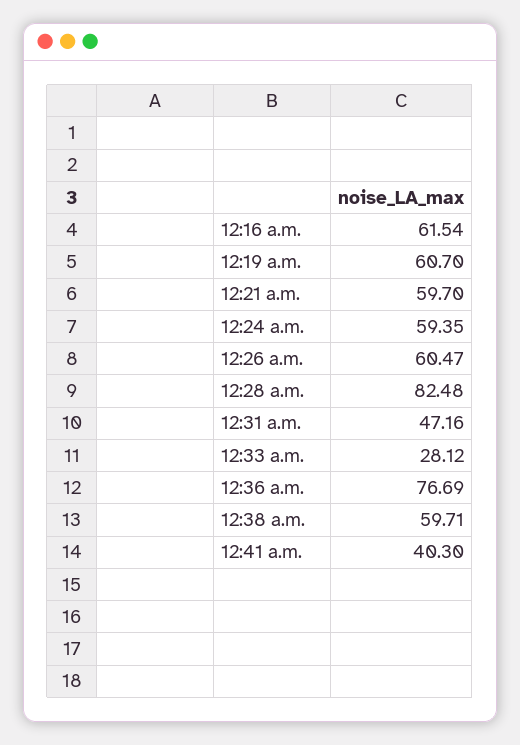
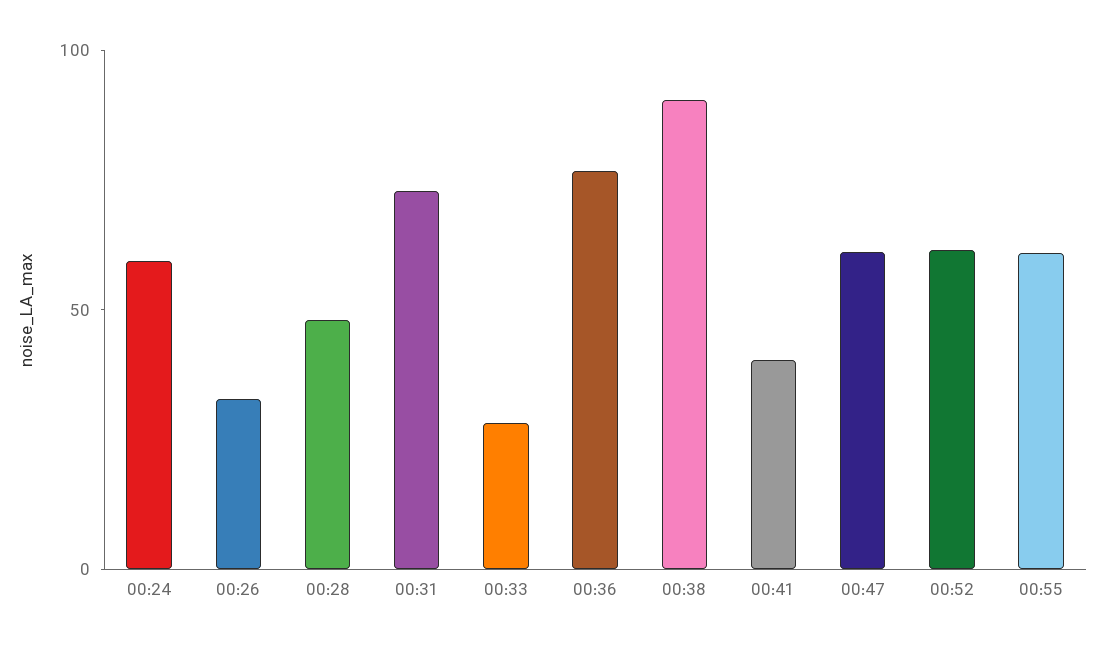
12:16 a.m.: 61.54 -> none
12:19 a.m.: 60.7 -> none
12:21 a.m.: 59.7 -> none
12:26 a.m.: 60.47 -> 30
12:28 a.m.: 82.48 -> 50
12:31 a.m.: 47.16 -> 70
12:38 a.m.: 59.71 -> 90
00:47: none -> 60
00:52: none -> 60
00:55: none -> 60

